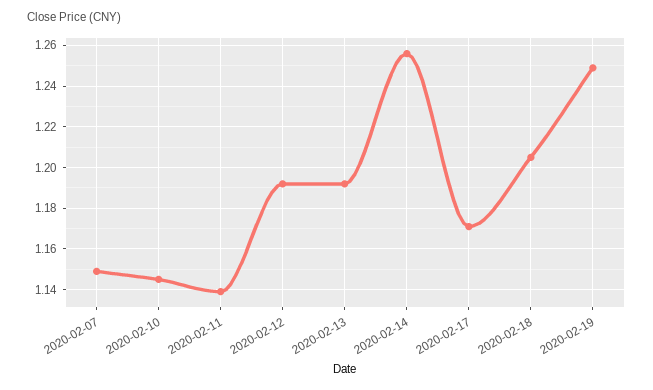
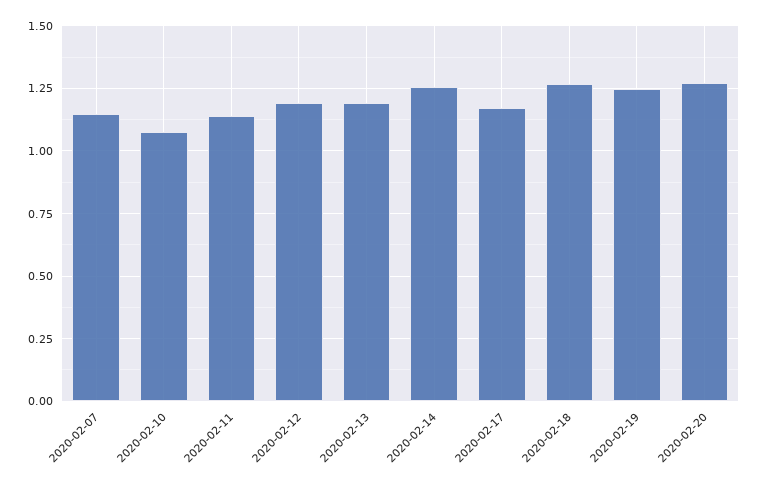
2020-02-10: 1.145 -> 1.075
2020-02-18: 1.205 -> 1.275
2020-02-20: none -> 1.275

